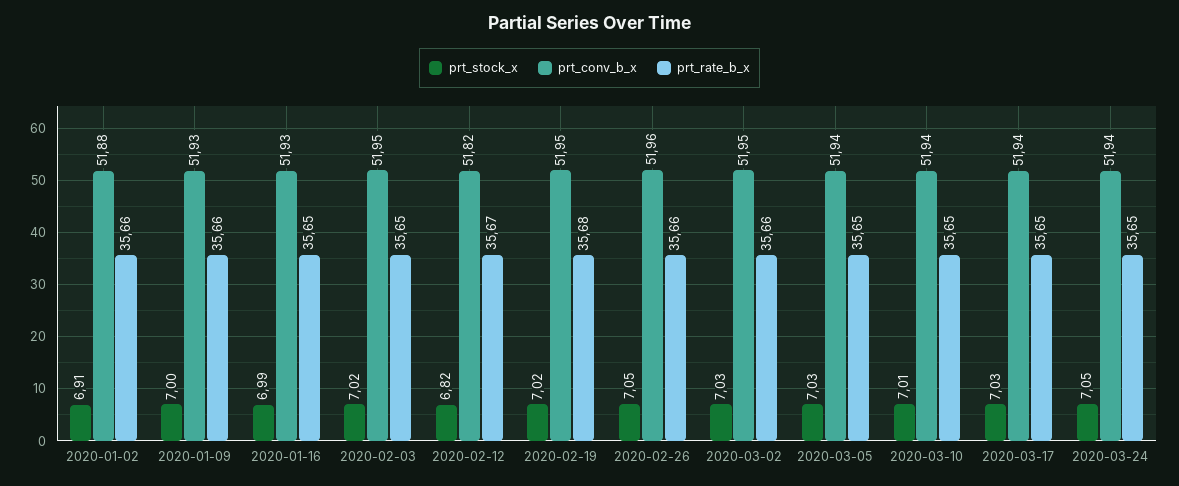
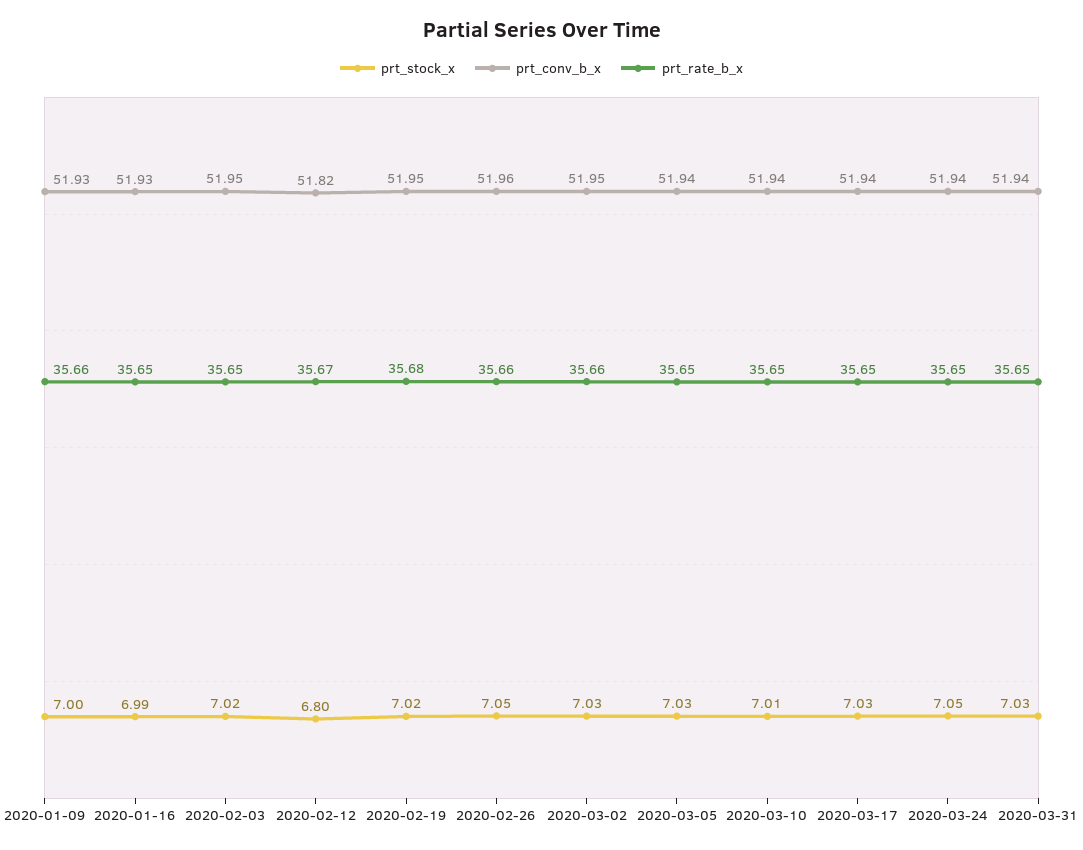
prt_stock_x, 2020-01-02: 6.91 -> none
prt_conv_b_x, 2020-01-02: 51.88 -> none
prt_rate_b_x, 2020-01-02: 35.66 -> none
prt_stock_x, 2020-02-12: 6.82 -> 6.8
prt_stock_x, 2020-03-31: none -> 7.03
prt_conv_b_x, 2020-03-31: none -> 51.94
prt_rate_b_x, 2020-03-31: none -> 35.65

